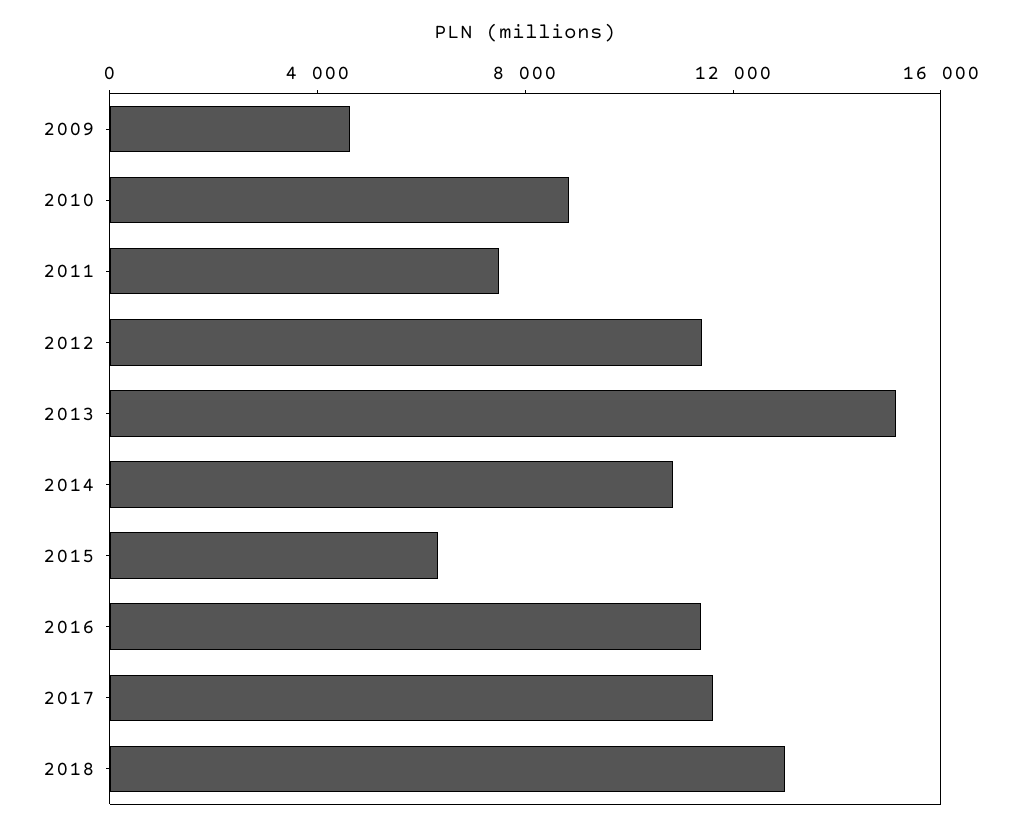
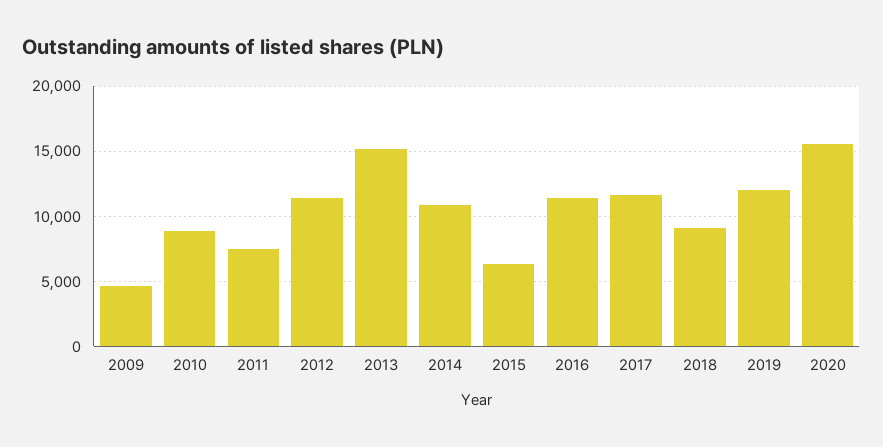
2018: 13000 -> 9000
2019: none -> 12000
2020: none -> 15500

